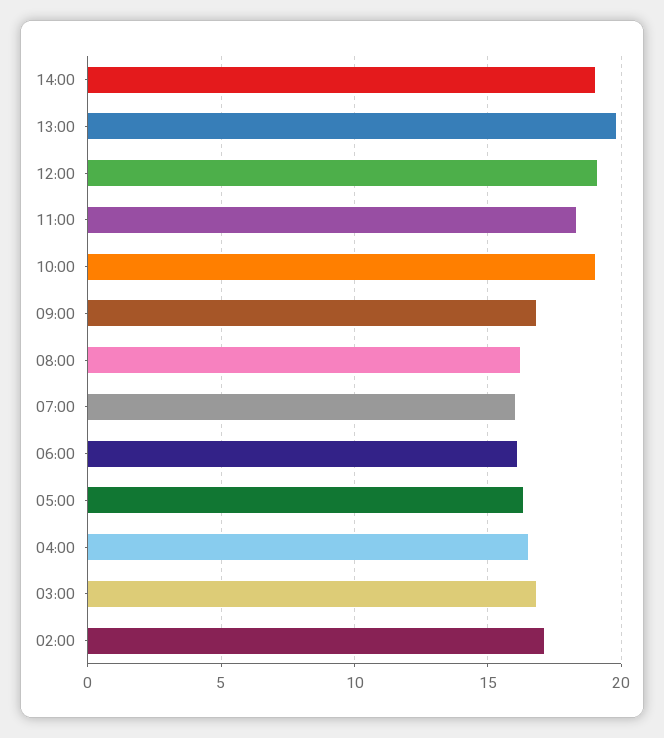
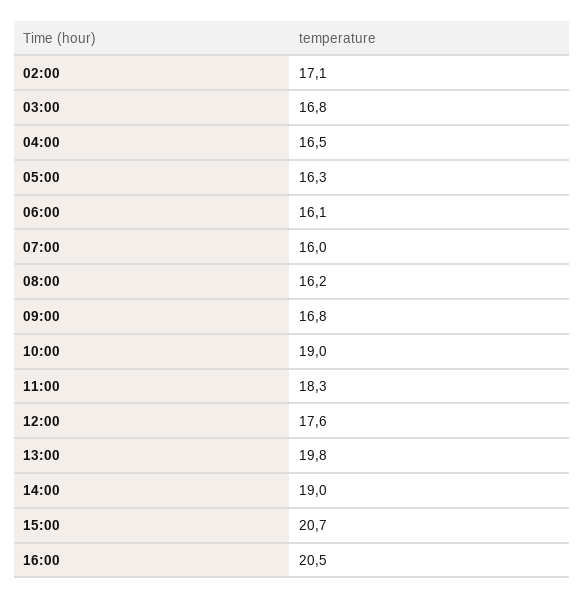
12:00: 19 -> 17.6
15:00: none -> 20.7
16:00: none -> 20.5

